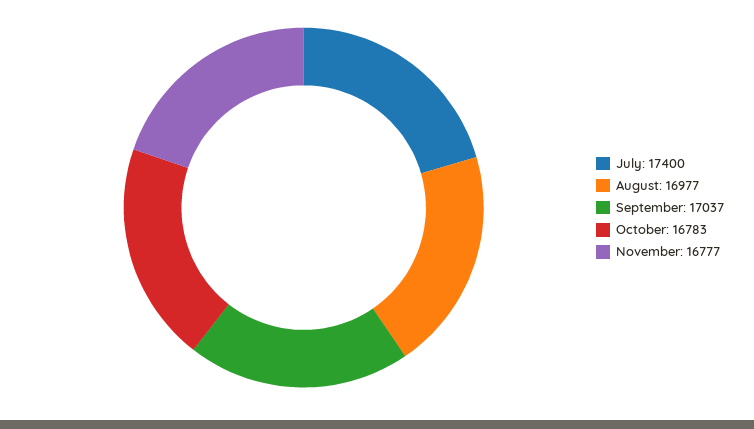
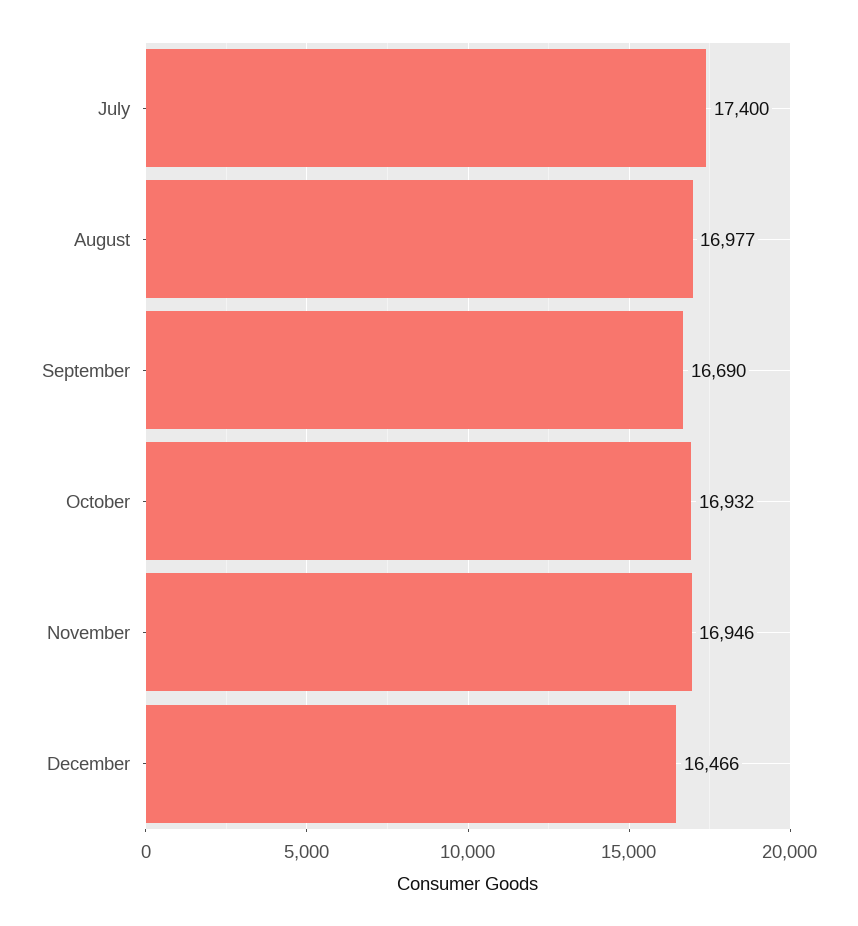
September: 17037 -> 16690
October: 16783 -> 16932
November: 16777 -> 16946
December: none -> 16466

